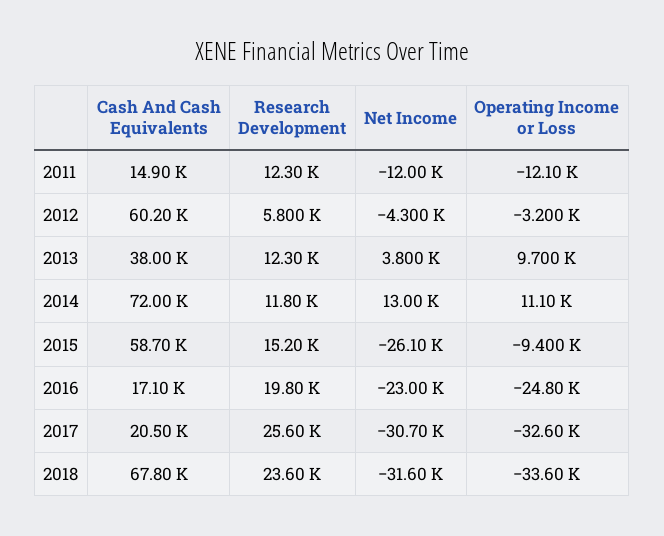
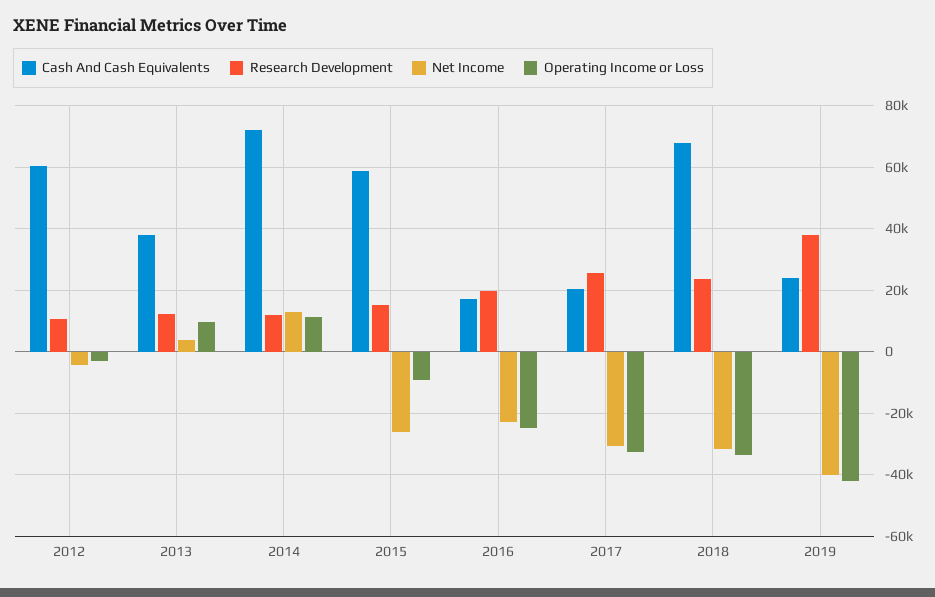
Cash And Cash Equivalents, 2011: 14900 -> none
Research Development, 2011: 12300 -> none
Net Income, 2011: -12000 -> none
Operating Income or Loss, 2011: -12100 -> none
Research Development, 2012: 5800 -> 10000
Cash And Cash Equivalents, 2019: none -> 24000
Research Development, 2019: none -> 38000
Net Income, 2019: none -> -40000
Operating Income or Loss, 2019: none -> -42000

